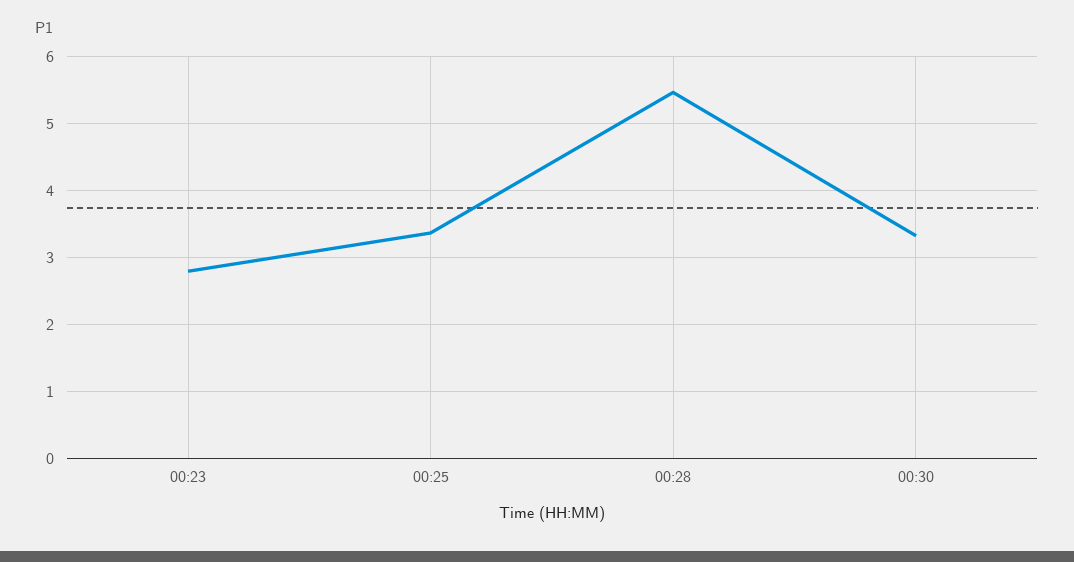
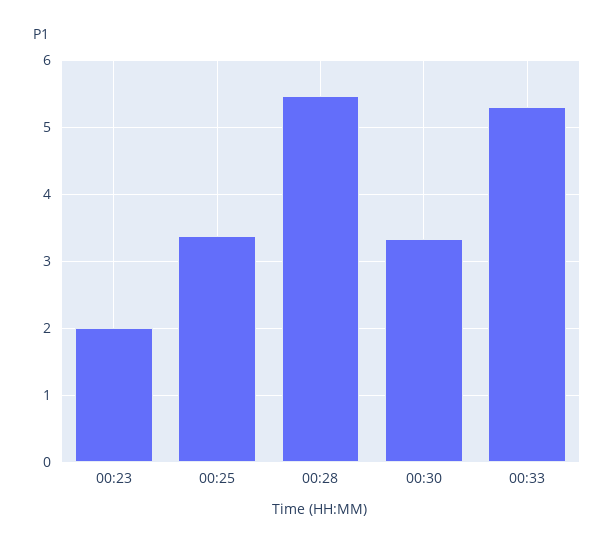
00:23: 2.8 -> 2
00:33: none -> 5.3

